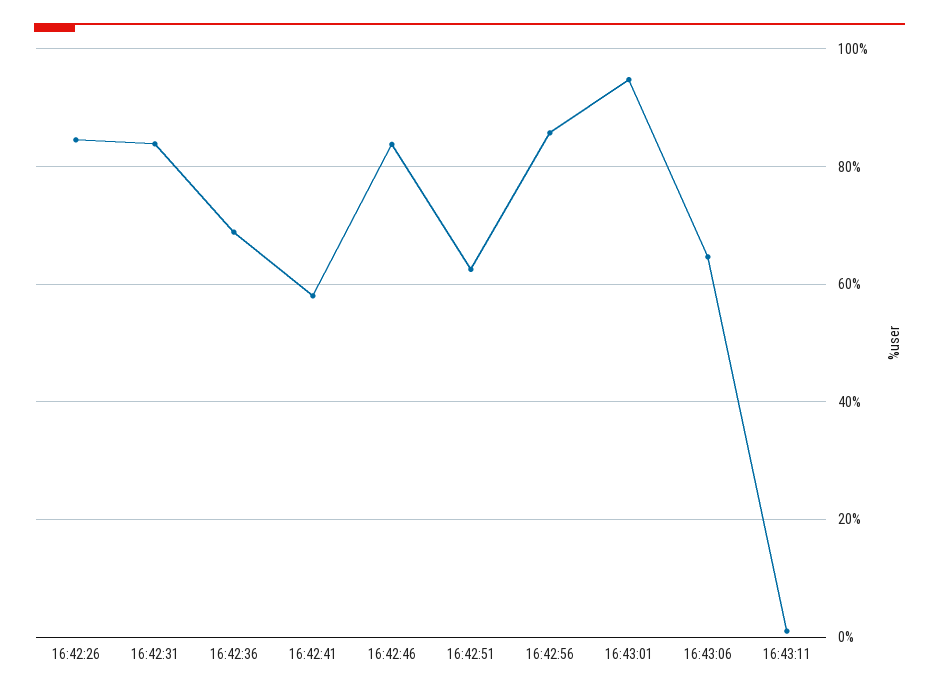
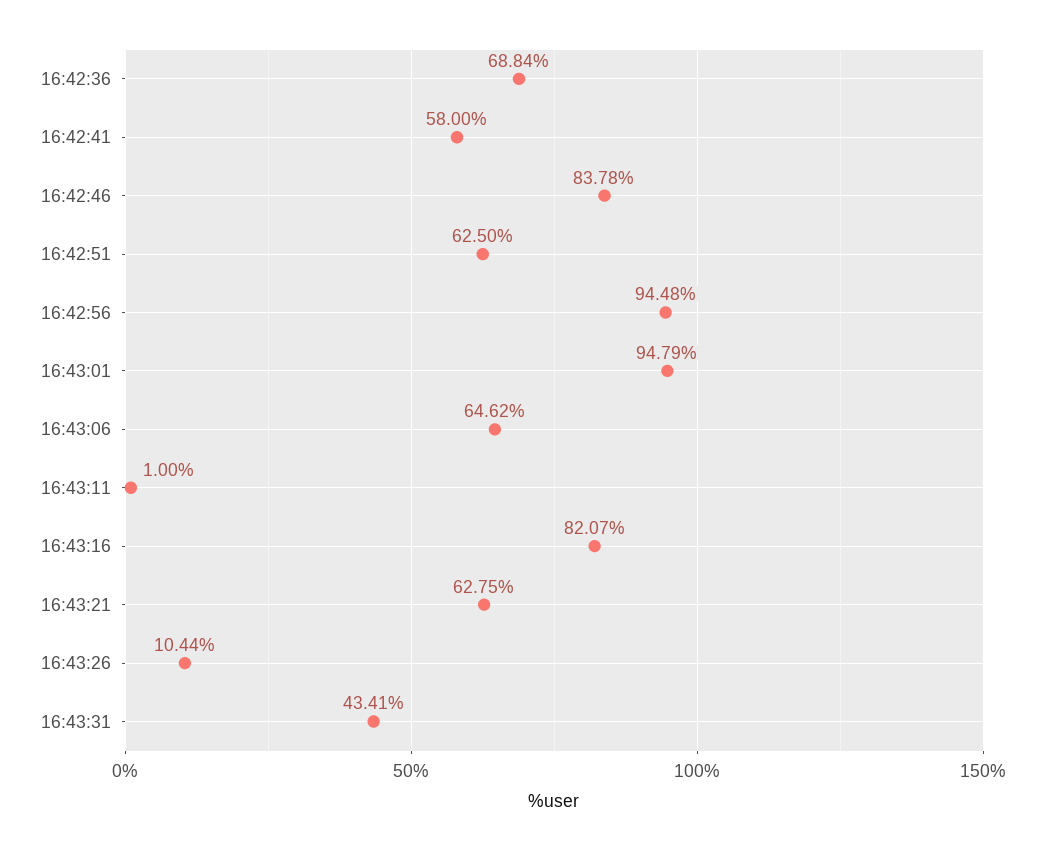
16:42:26: 84 -> none
16:42:31: 84 -> none
16:42:56: 86 -> 94.48
16:43:16: none -> 82.07
16:43:21: none -> 62.75
16:43:26: none -> 10.44
16:43:31: none -> 43.41

